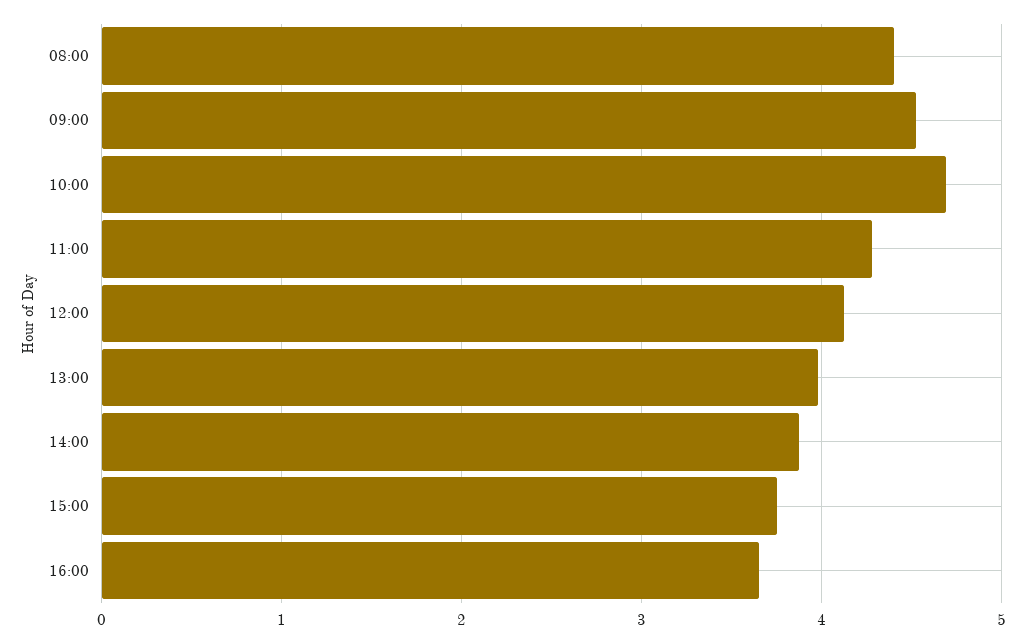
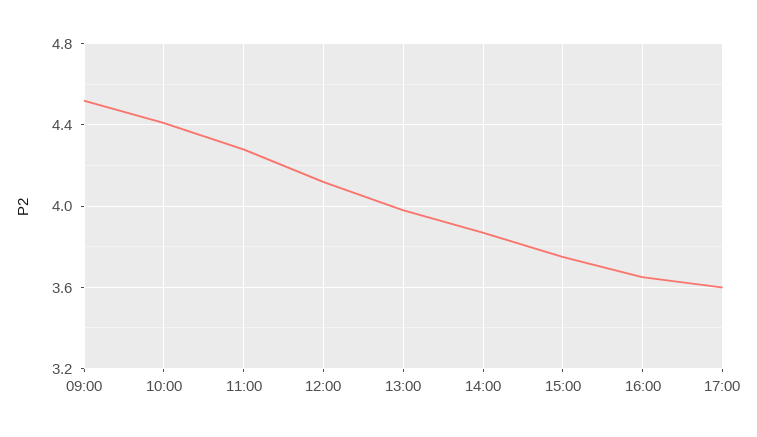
08:00: 4.4 -> none
10:00: 4.7 -> 4.4
17:00: none -> 3.6

